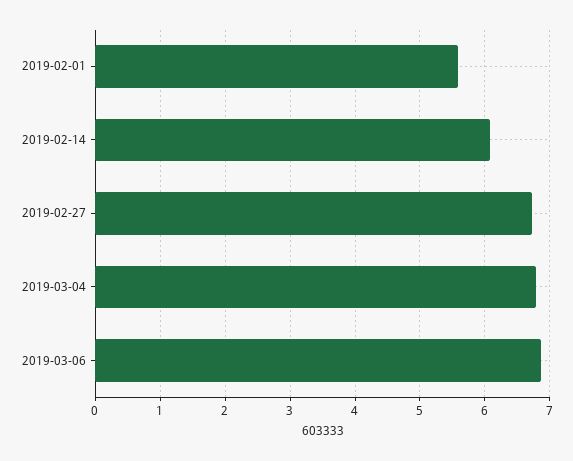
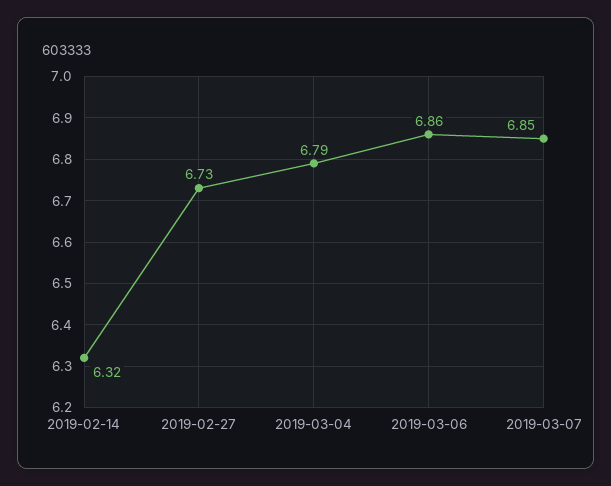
2019-02-01: 5.6 -> none
2019-02-14: 6.1 -> 6.32
2019-03-07: none -> 6.85

